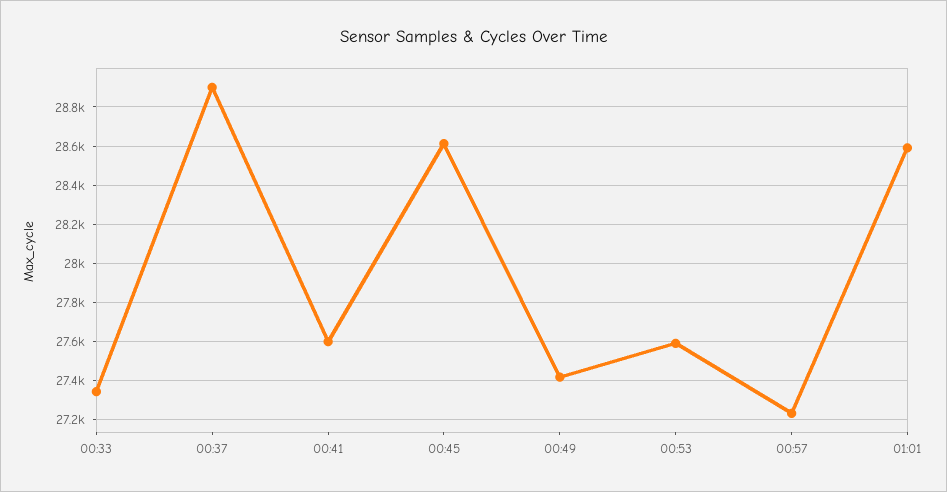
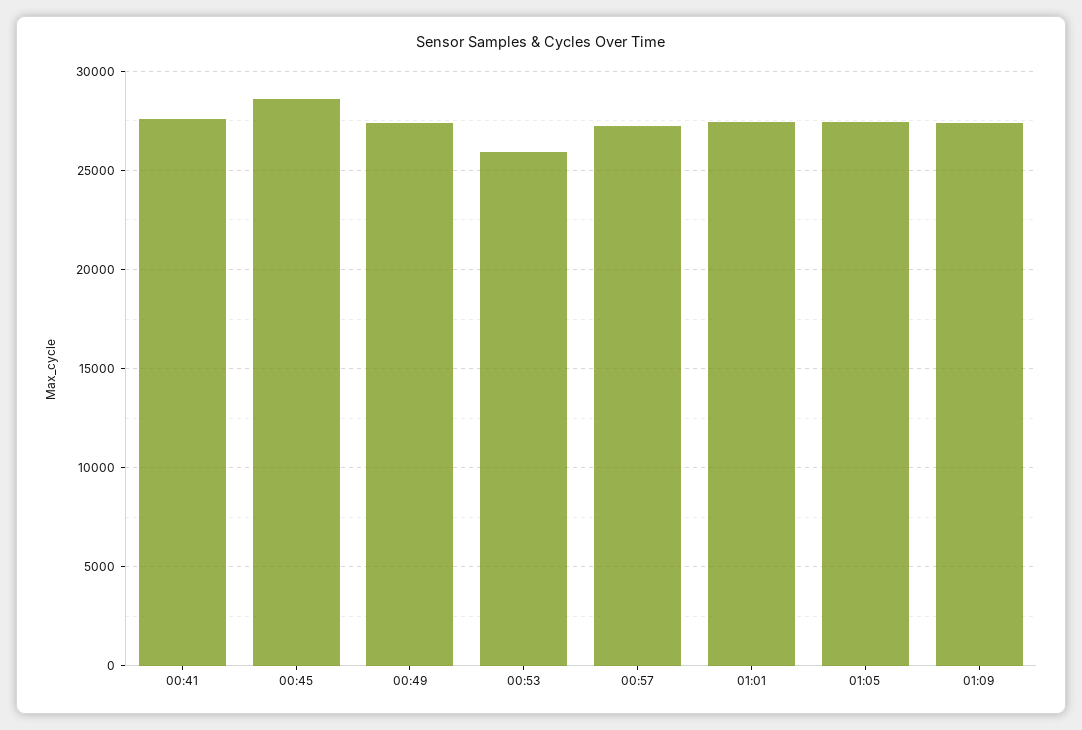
00:33: 27350 -> none
00:37: 28900 -> none
00:53: 27600 -> 26000
01:01: 28600 -> 27500
01:05: none -> 27500
01:09: none -> 27500

